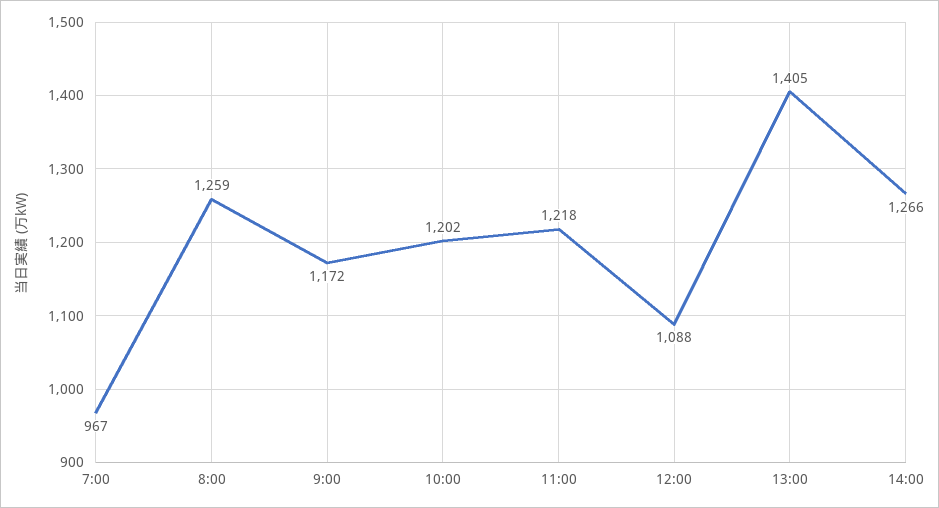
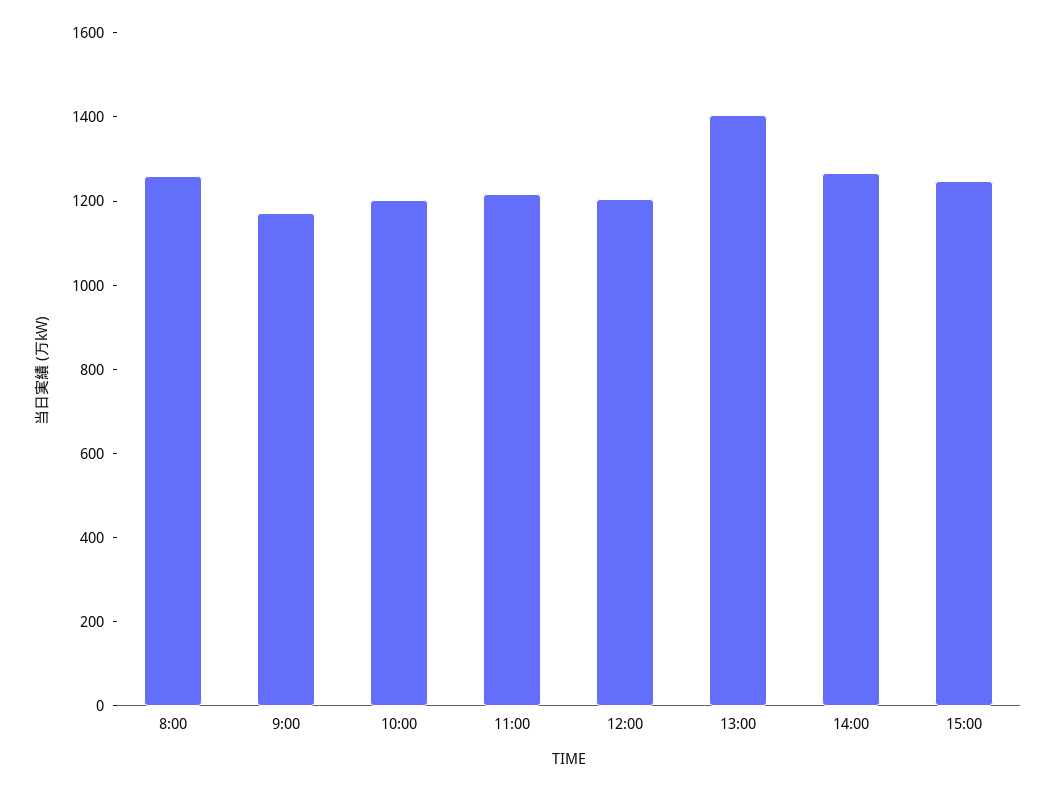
7:00: 967 -> none
12:00: 1088 -> 1200
15:00: none -> 1250

